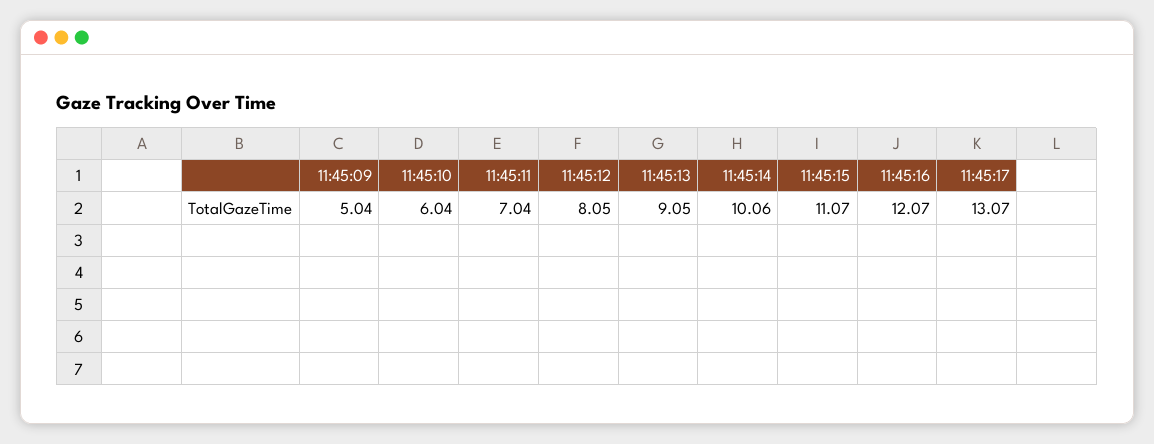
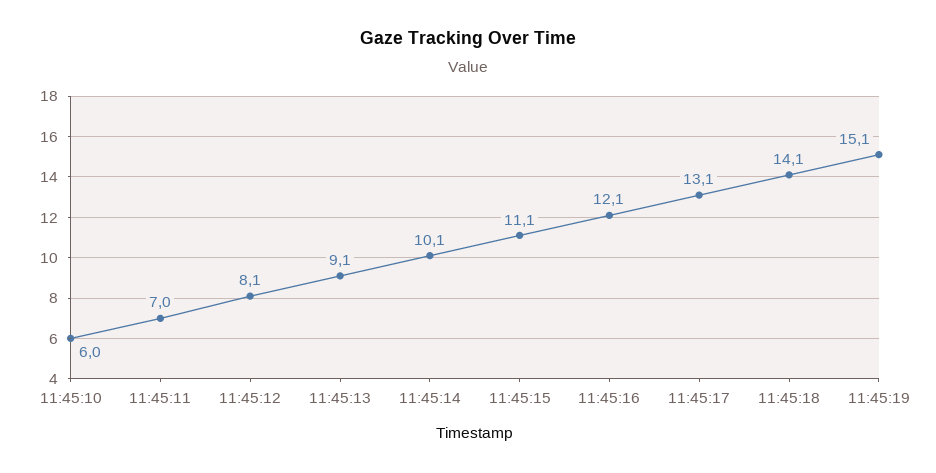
11:45:09: 5.04 -> none
11:45:18: none -> 14.1
11:45:19: none -> 15.1

